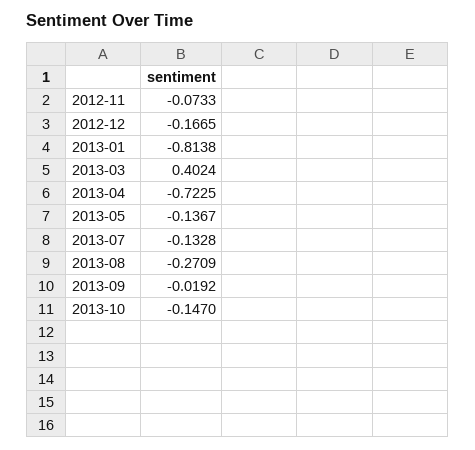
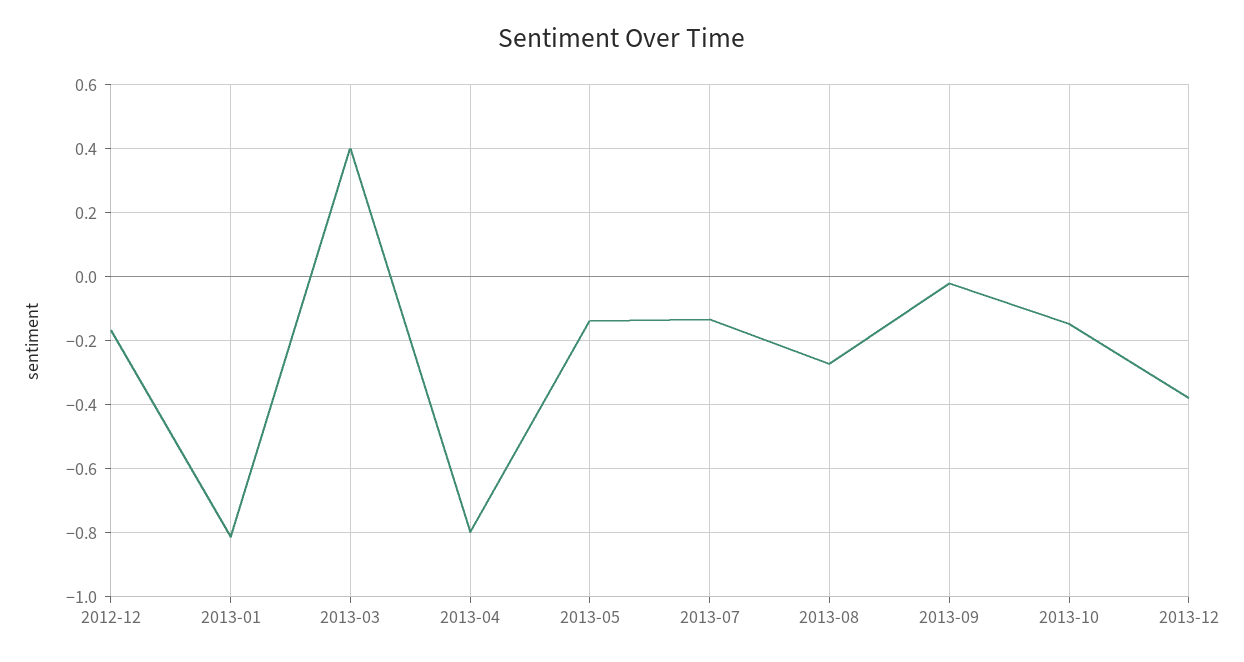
2012-11: -0.0733 -> none
2013-04: -0.7225 -> -0.8
2013-12: none -> -0.38

